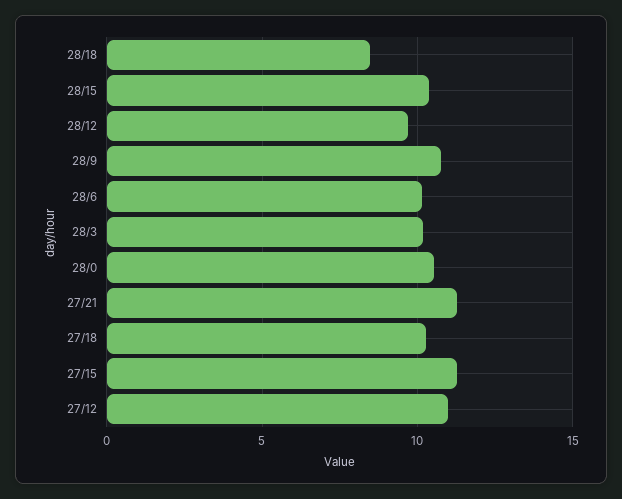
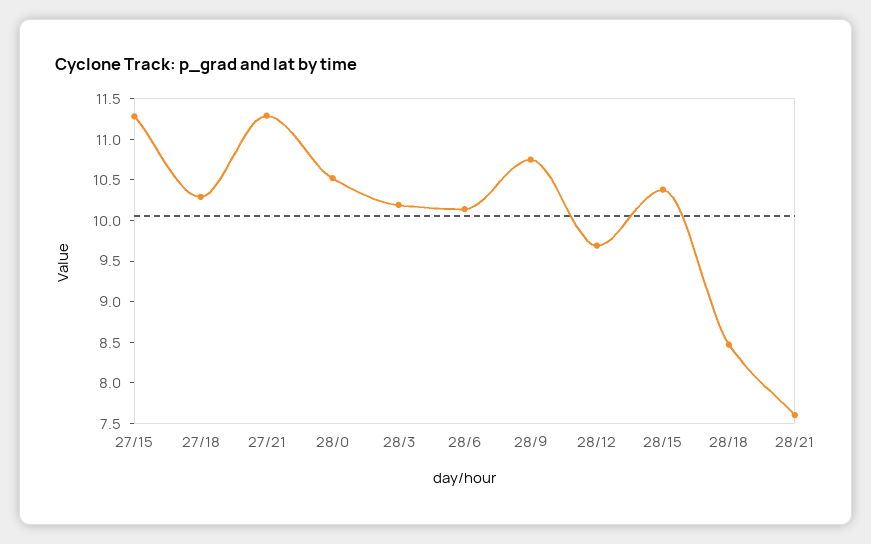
27/12: 11 -> none
28/21: none -> 7.6

